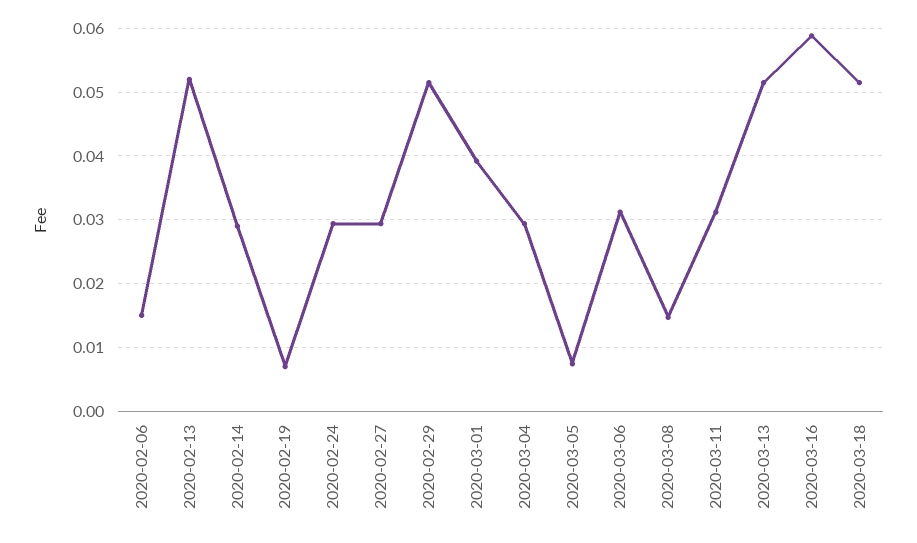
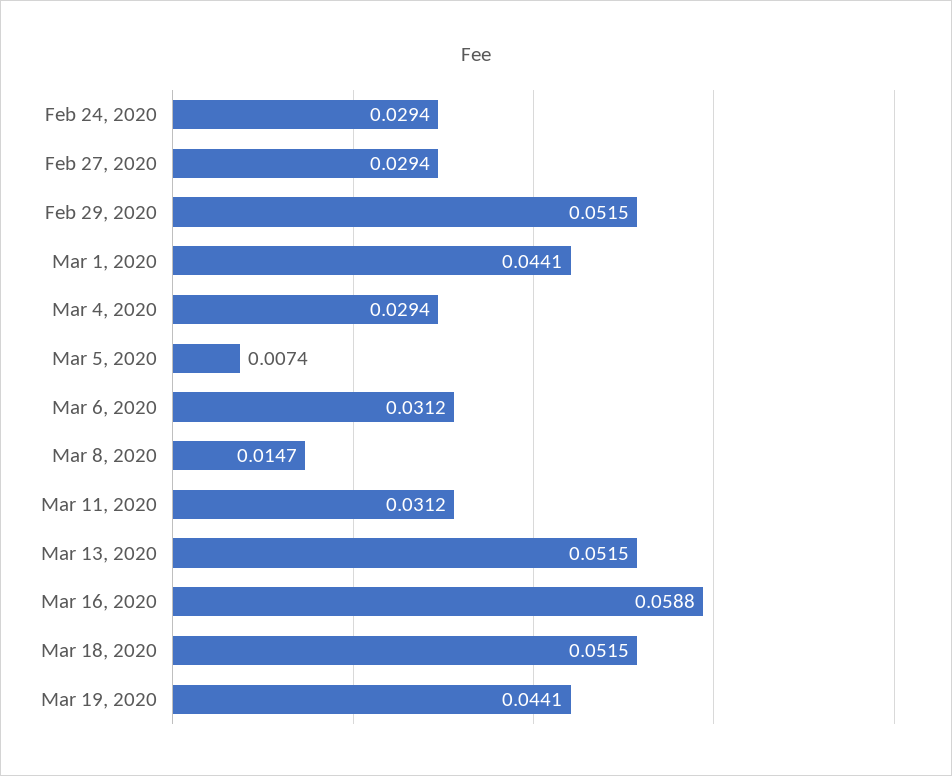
2020-02-06: 0.015 -> none
2020-02-13: 0.052 -> none
2020-02-14: 0.029 -> none
2020-02-19: 0.007 -> none
2020-03-01: 0.039 -> 0.0441
Mar 19, 2020: none -> 0.0441

